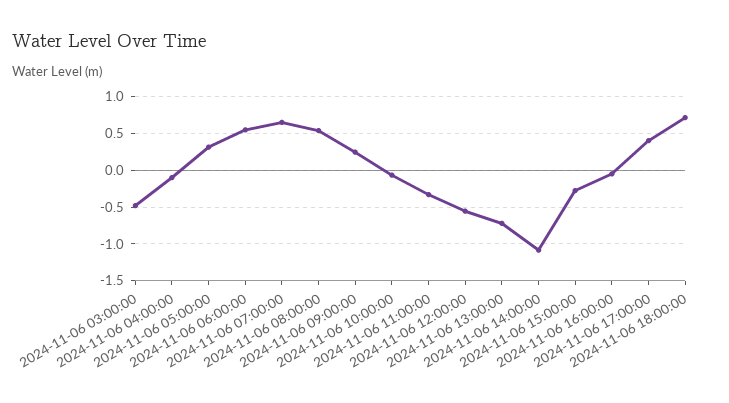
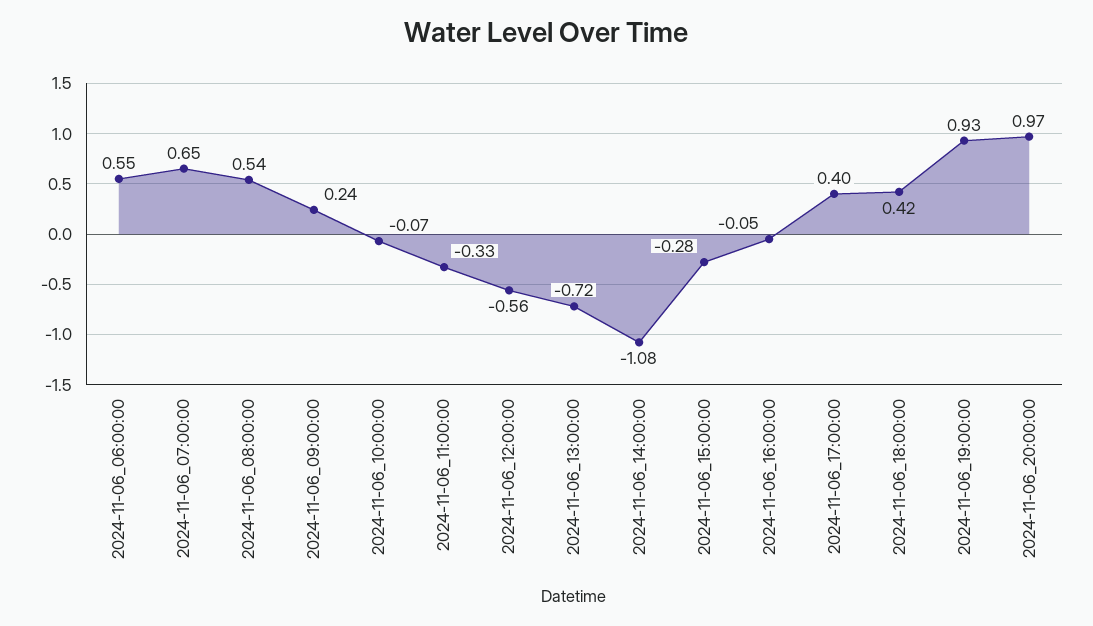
2024-11-06 03:00:00: -0.5 -> none
2024-11-06 04:00:00: -0.1 -> none
2024-11-06 05:00:00: 0.3 -> none
2024-11-06 18:00:00: 0.7 -> 0.42
2024-11-06_19:00:00: none -> 0.93
2024-11-06_20:00:00: none -> 0.97

